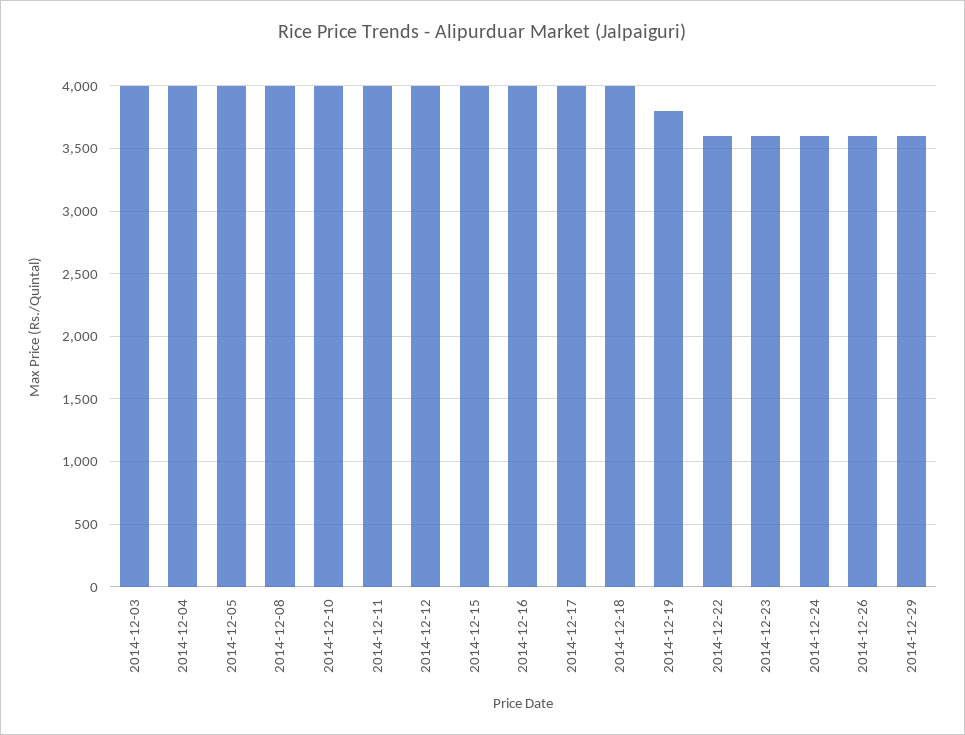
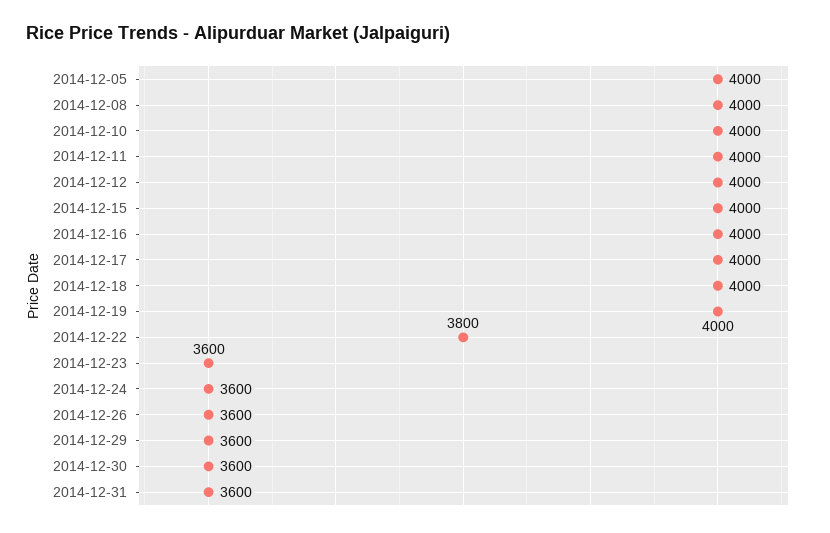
2014-12-03: 4000 -> none
2014-12-04: 4000 -> none
2014-12-19: 3800 -> 4000
2014-12-22: 3600 -> 3800
2014-12-30: none -> 3600
2014-12-31: none -> 3600

